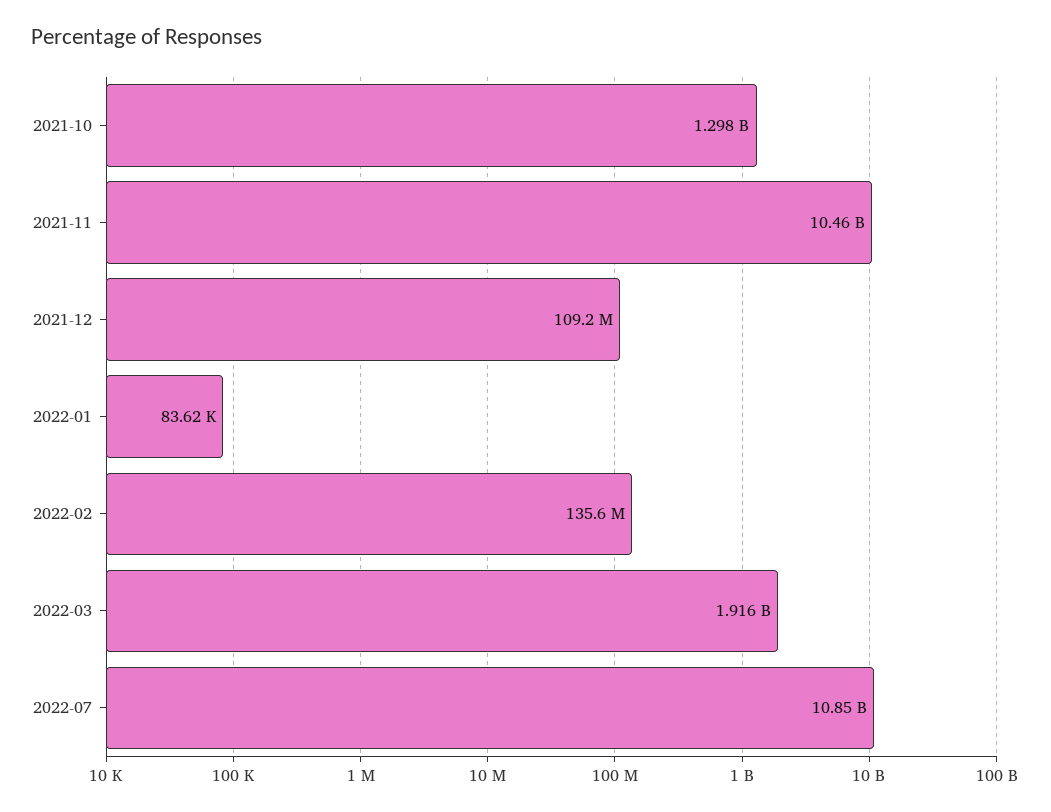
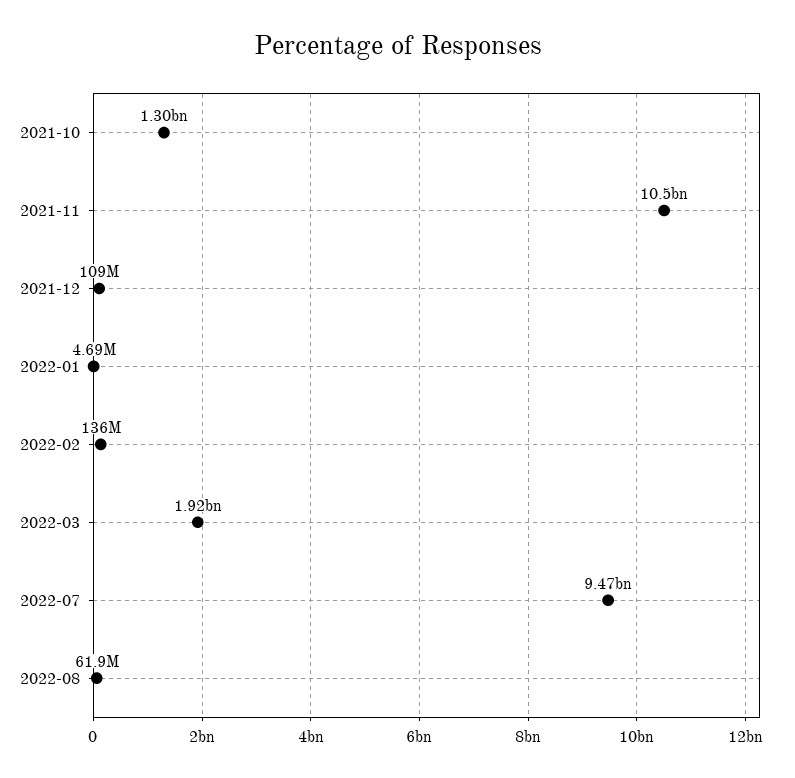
2022-01: 83620 -> 4690000
2022-07: 10850000000 -> 9470000000
2022-08: none -> 61900000

